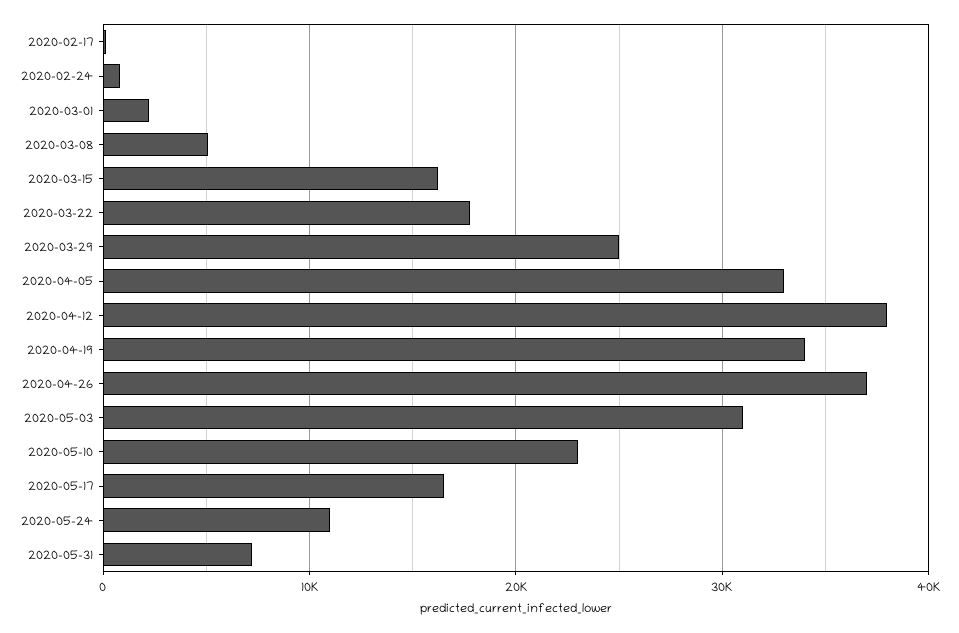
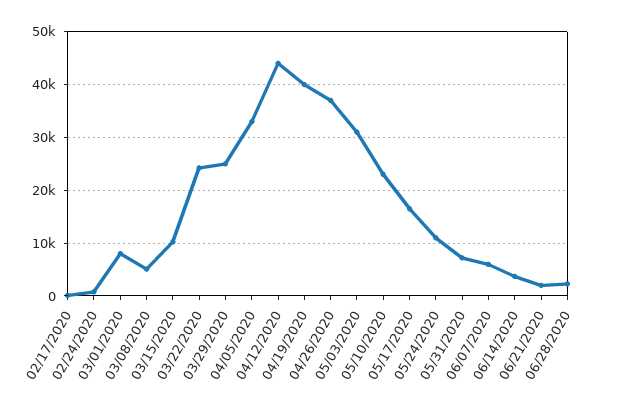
2020-03-01: 2000 -> 8000
2020-03-15: 16000 -> 10000
2020-03-22: 18000 -> 24000
2020-04-12: 38000 -> 44000
2020-04-19: 34000 -> 40000
06/07/2020: none -> 6000
06/14/2020: none -> 4000
06/21/2020: none -> 2000
06/28/2020: none -> 2000

